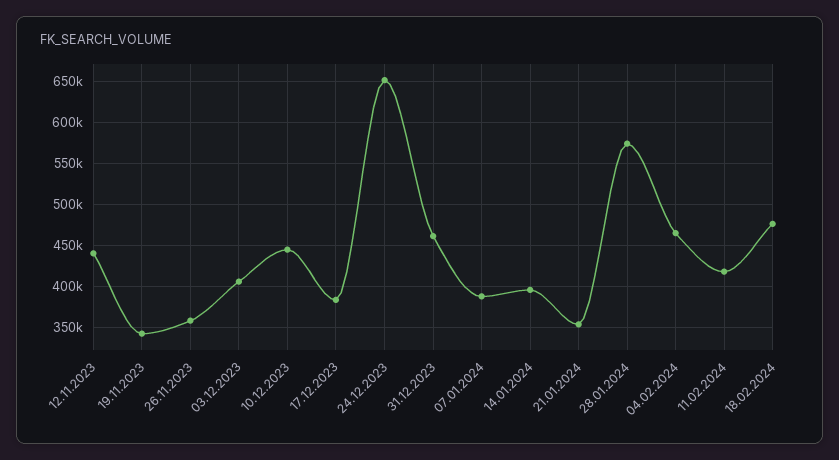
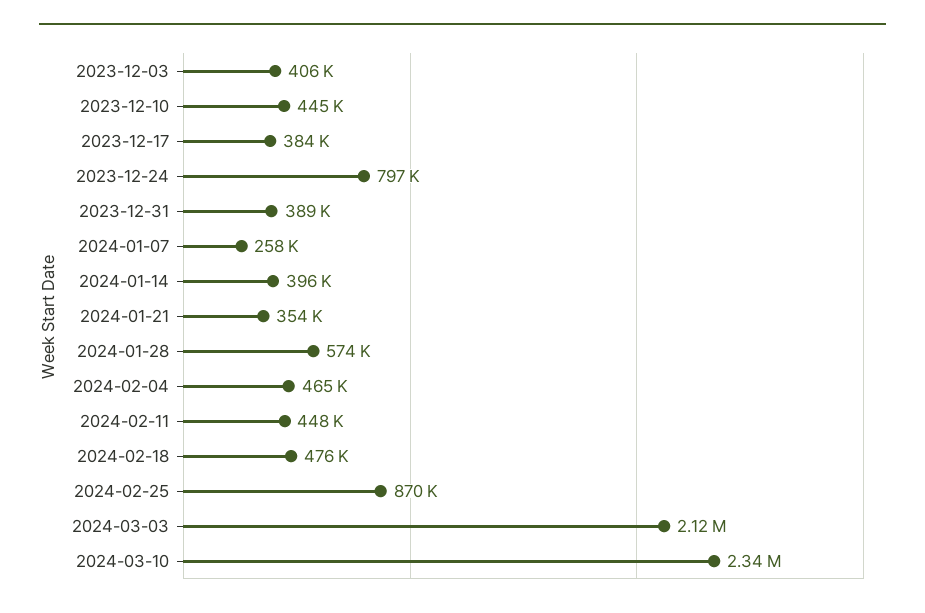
12.11.2023: 440000 -> none
19.11.2023: 340000 -> none
26.11.2023: 360000 -> none
24.12.2023: 650000 -> 797000
31.12.2023: 460000 -> 389000
07.01.2024: 390000 -> 258000
11.02.2024: 420000 -> 448000
2024-02-25: none -> 870000
2024-03-03: none -> 2120000
2024-03-10: none -> 2340000

